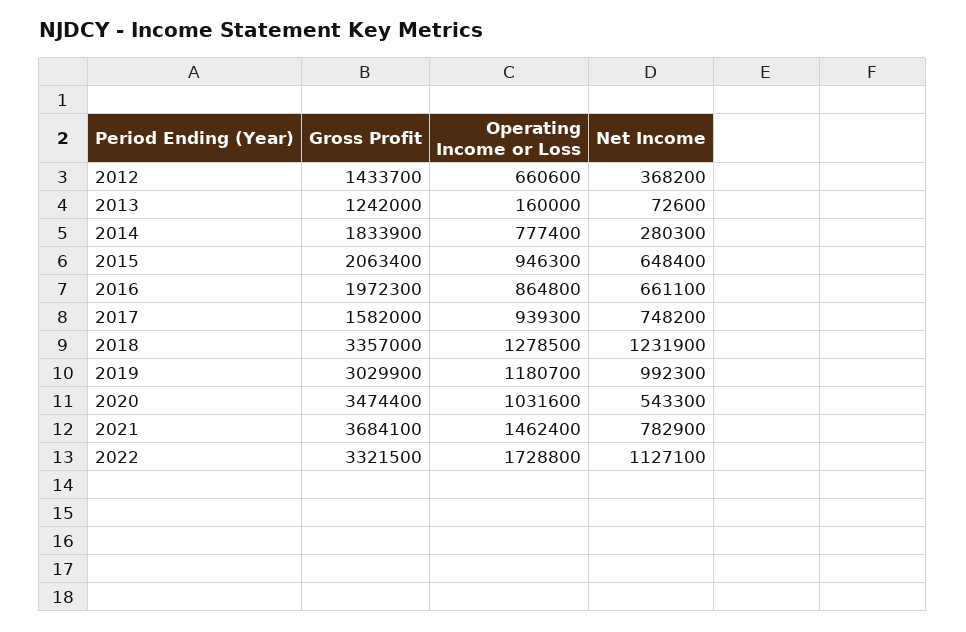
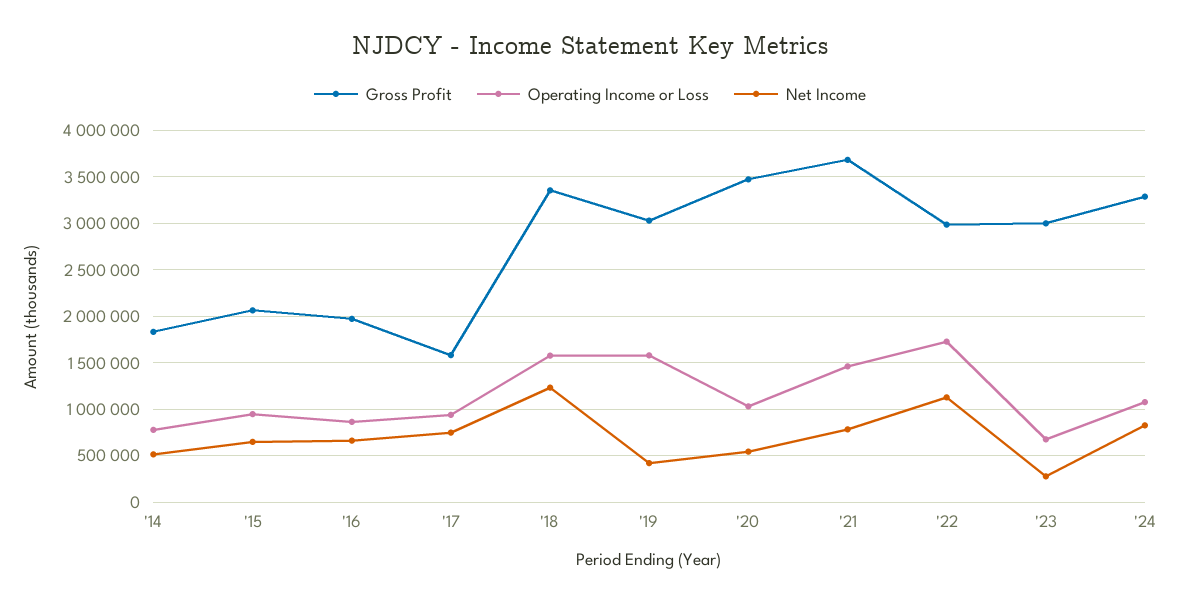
Gross Profit, 2012: 1433700 -> none
Operating Income or Loss, 2012: 660600 -> none
Net Income, 2012: 368200 -> none
Gross Profit, 2013: 1242000 -> none
Operating Income or Loss, 2013: 160000 -> none
Net Income, 2013: 72600 -> none
Net Income, 2014: 280300 -> 500000
Operating Income or Loss, 2018: 1278500 -> 1600000
Operating Income or Loss, 2019: 1180700 -> 1600000
Net Income, 2019: 992300 -> 400000
Gross Profit, 2022: 3321500 -> 3000000
Gross Profit, '23: none -> 3000000
Operating Income or Loss, '23: none -> 700000
Net Income, '23: none -> 300000
Gross Profit, '24: none -> 3300000
Operating Income or Loss, '24: none -> 1100000
Net Income, '24: none -> 800000

